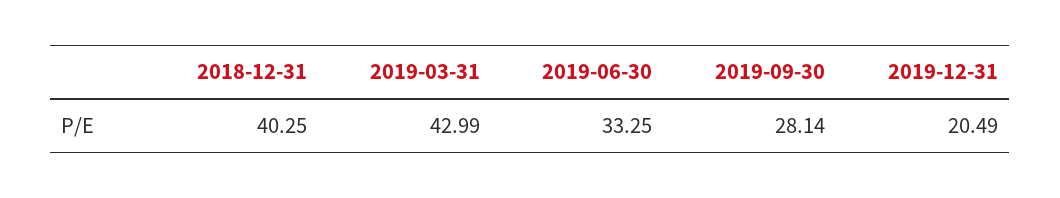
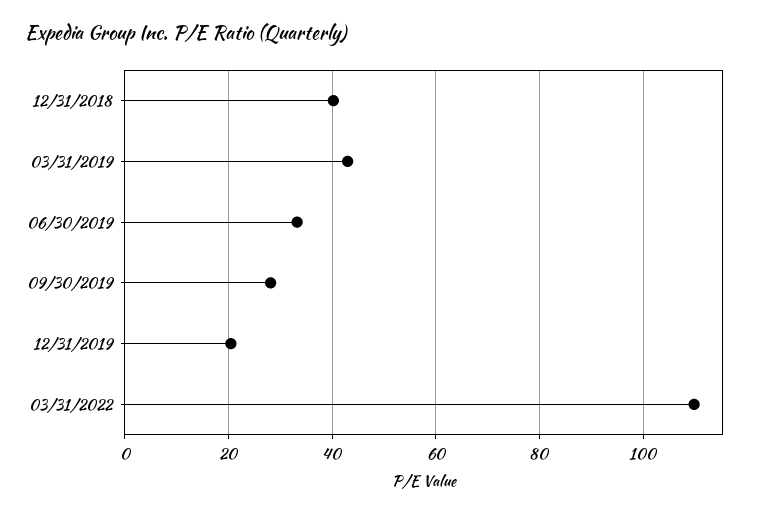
03/31/2022: none -> 110

